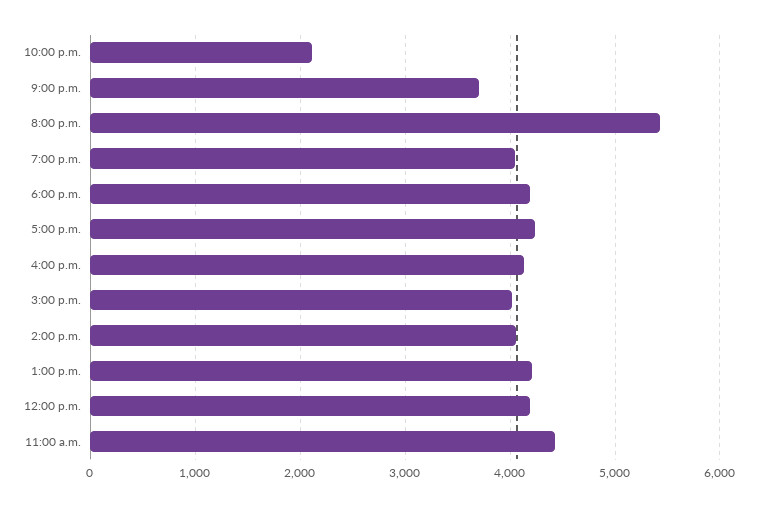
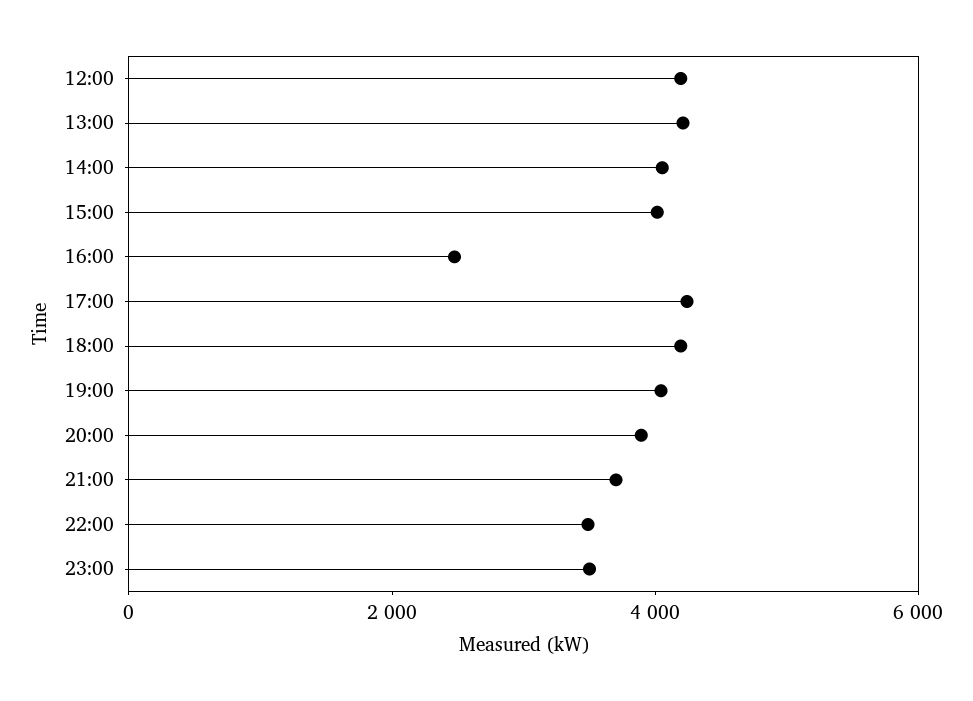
10:00 p.m.: 2100 -> 3500
8:00 p.m.: 5400 -> 4000
4:00 p.m.: 4100 -> 2500
11:00 a.m.: 4400 -> none
23:00: none -> 3500

